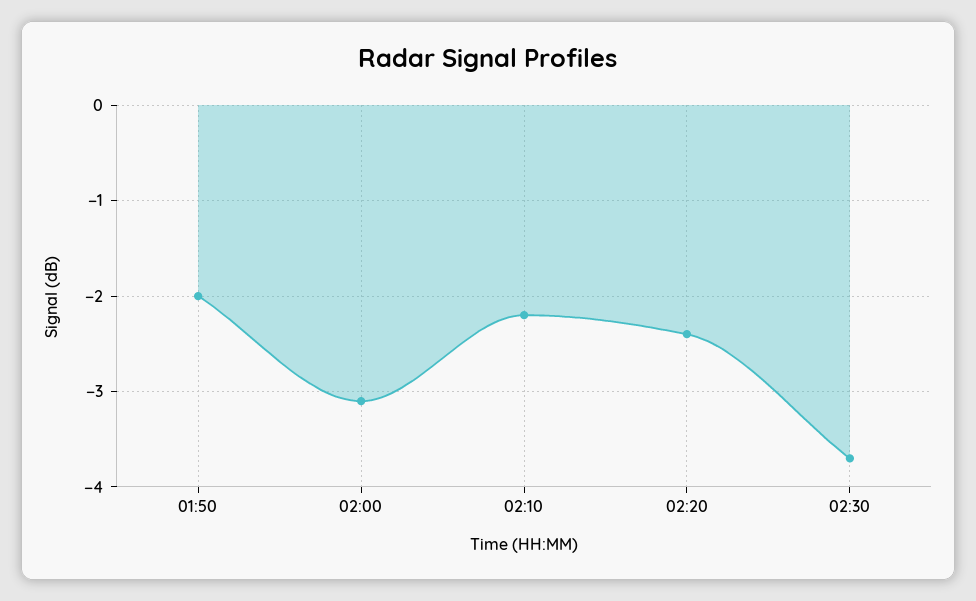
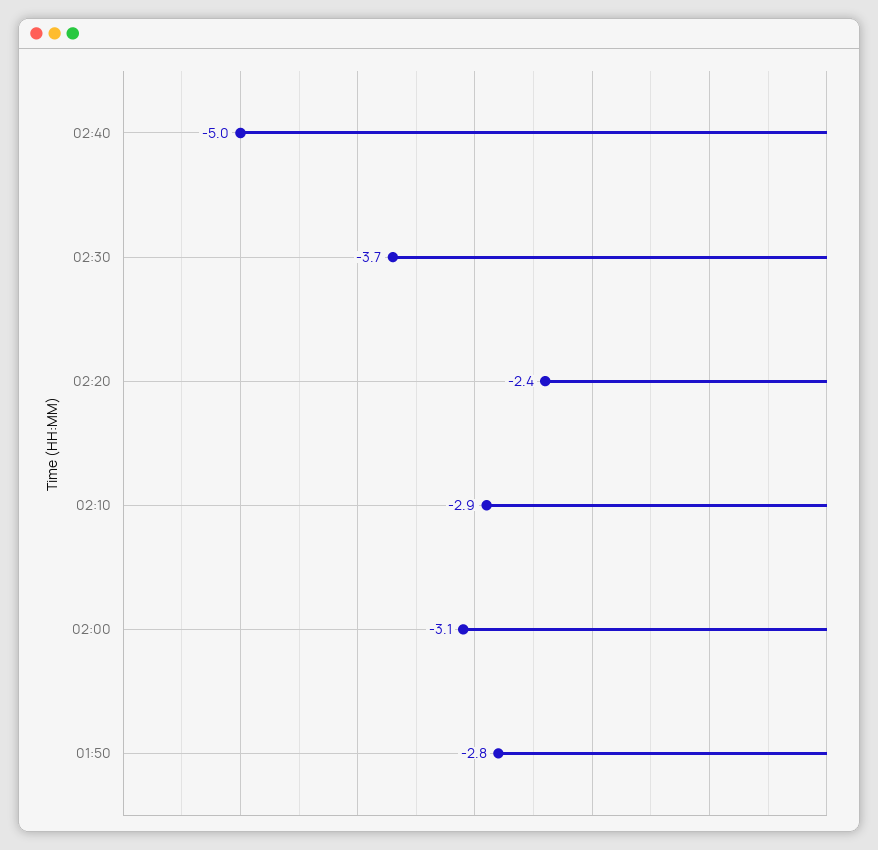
01:50: -2 -> -2.8
02:10: -2.2 -> -2.9
02:40: none -> -5

